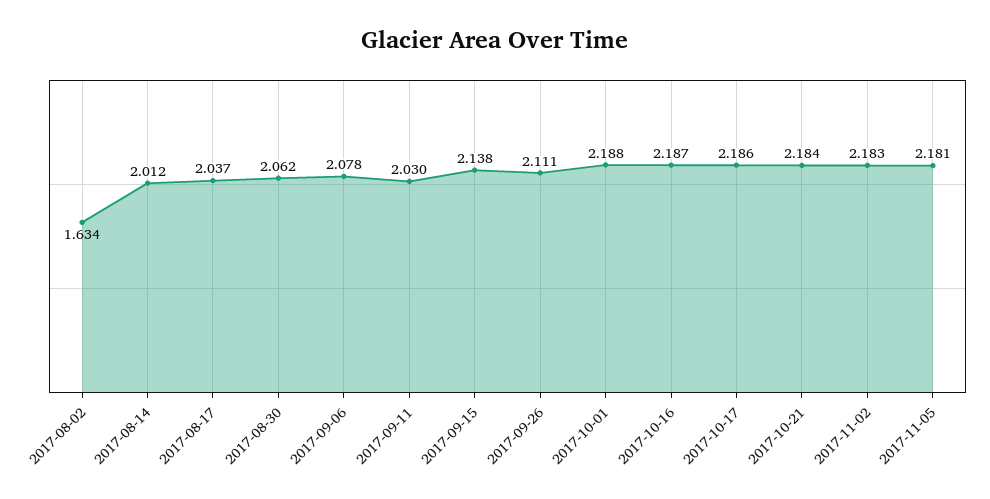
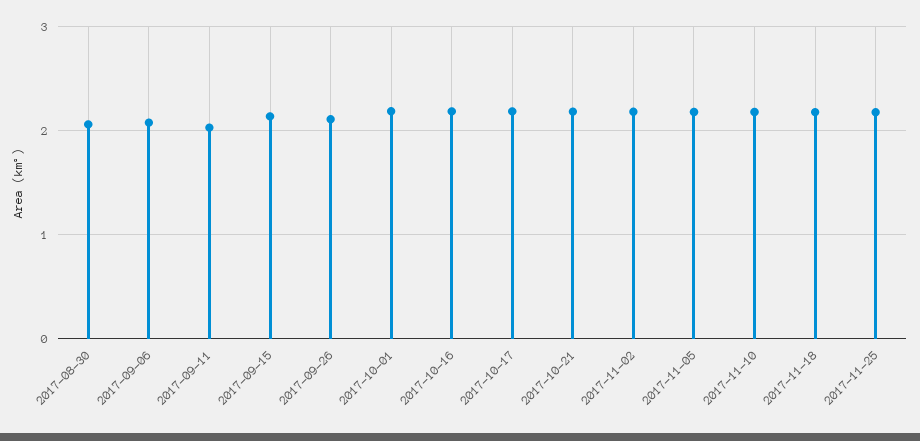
2017-08-02: 1.634 -> none
2017-08-14: 2.012 -> none
2017-08-17: 2.037 -> none
2017-11-10: none -> 2.2
2017-11-18: none -> 2.2
2017-11-25: none -> 2.2

